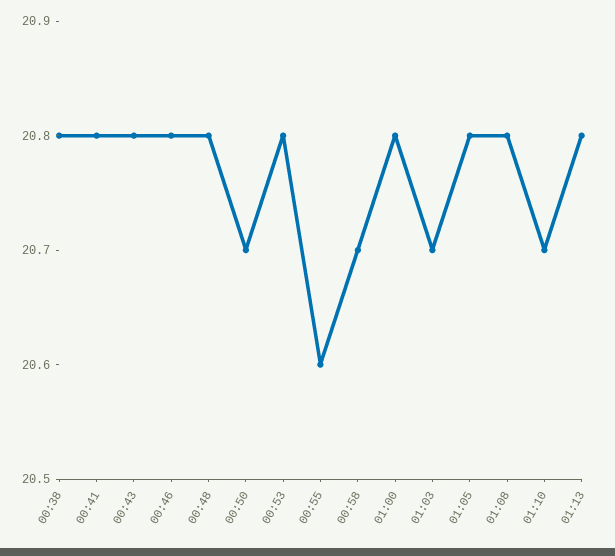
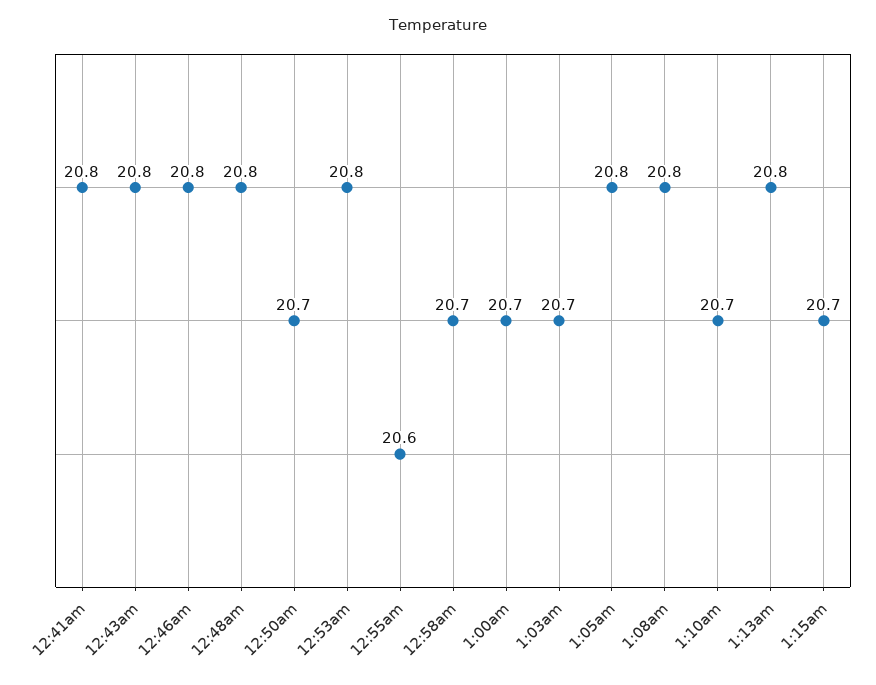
00:38: 20.8 -> none
01:00: 20.8 -> 20.7
1:15am: none -> 20.7

